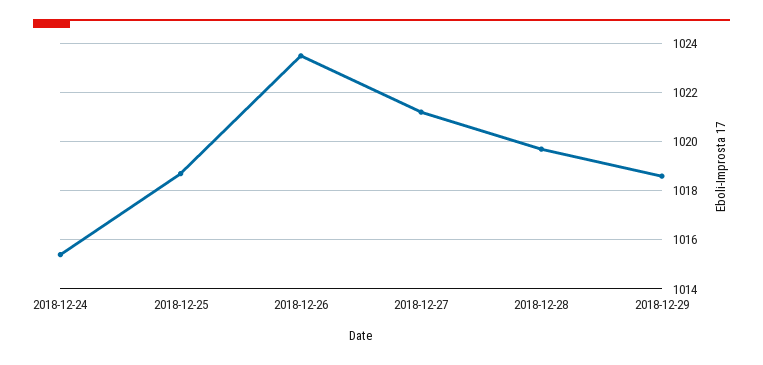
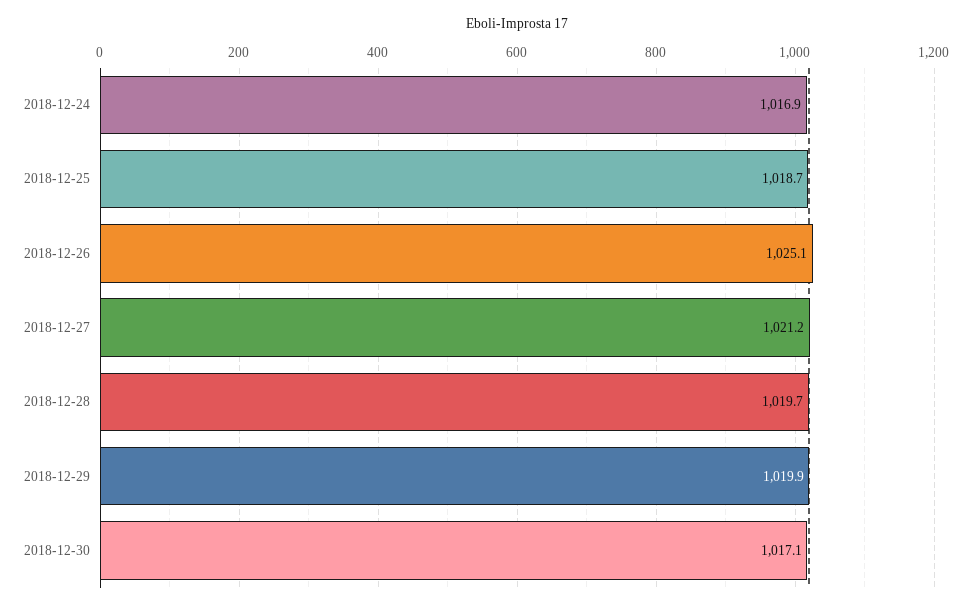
2018-12-24: 1015.5 -> 1016.9
2018-12-26: 1023.5 -> 1025.1
2018-12-29: 1018.5 -> 1019.9
2018-12-30: none -> 1017.1

